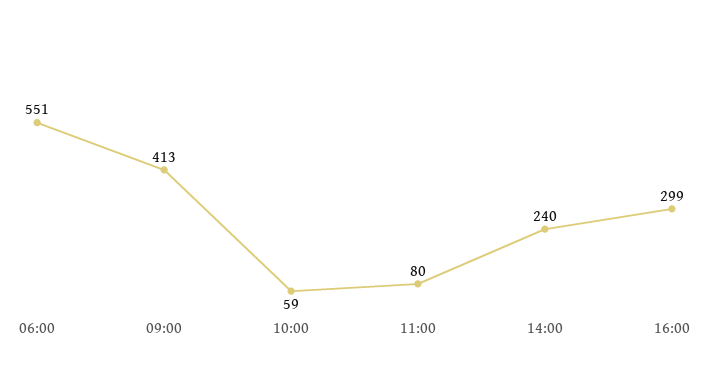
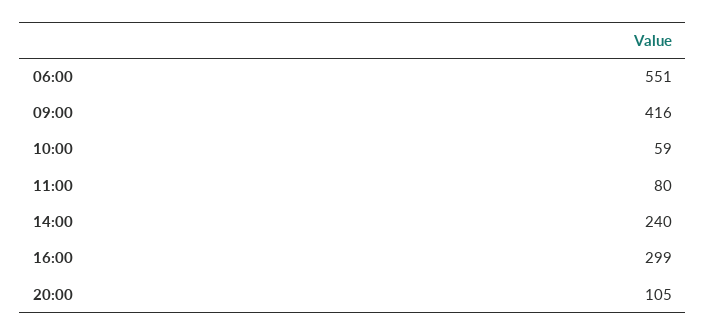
09:00: 413 -> 416
20:00: none -> 105

